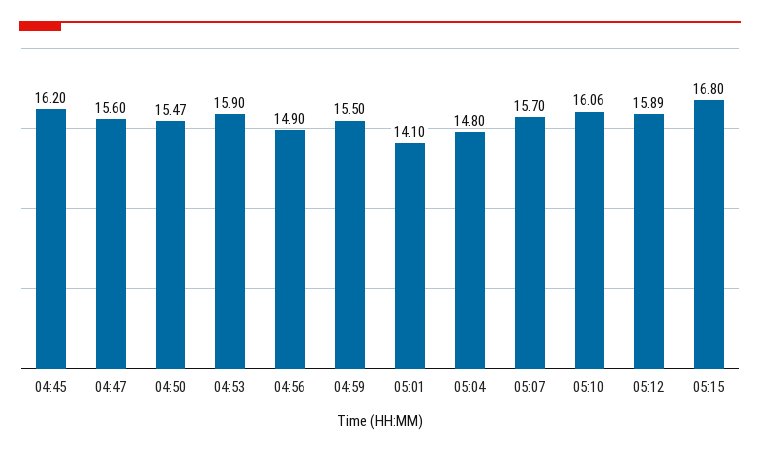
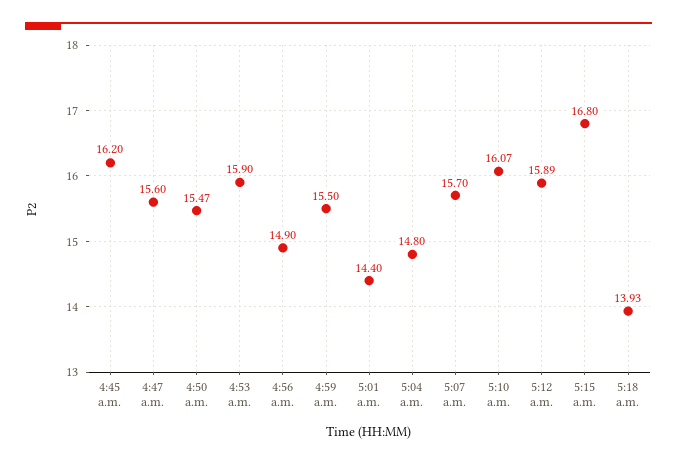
05:01: 14.1 -> 14.4
05:10: 16.06 -> 16.07
5:18 a.m.: none -> 13.93

